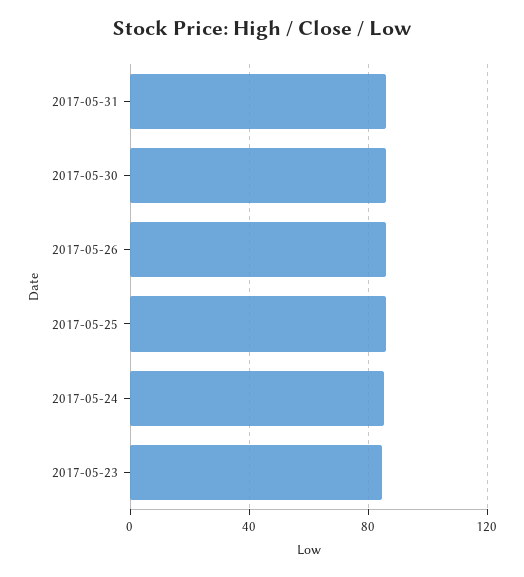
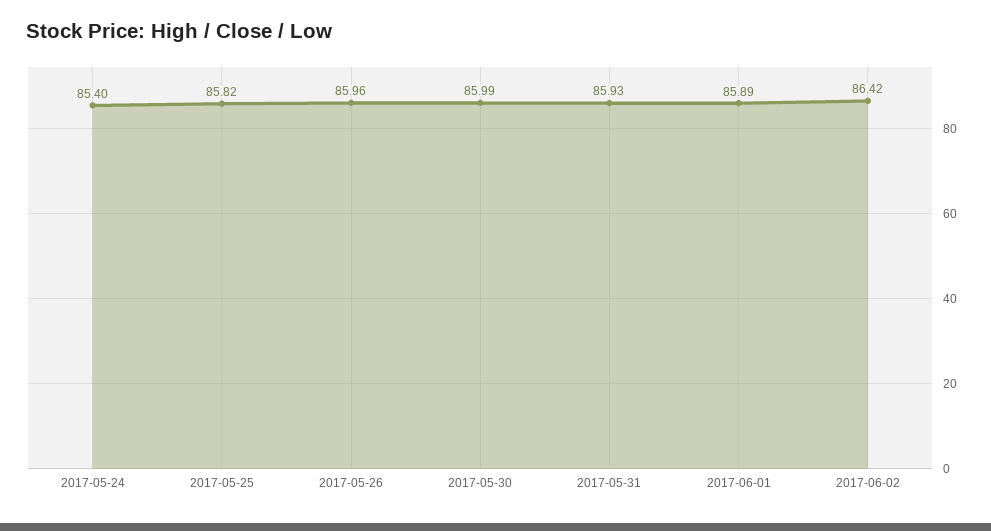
2017-05-23: 85 -> none
2017-06-01: none -> 85.89
2017-06-02: none -> 86.42

